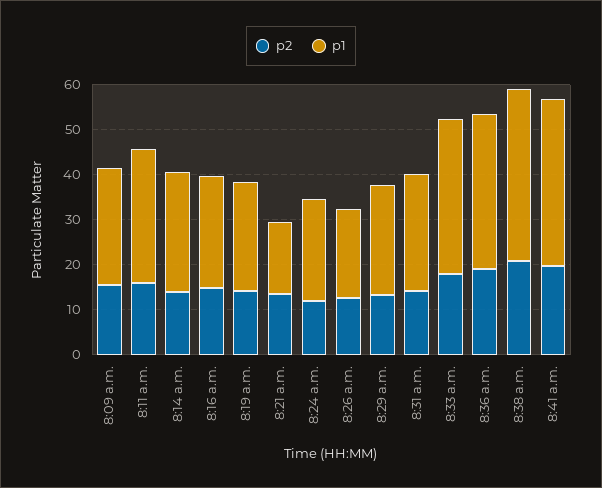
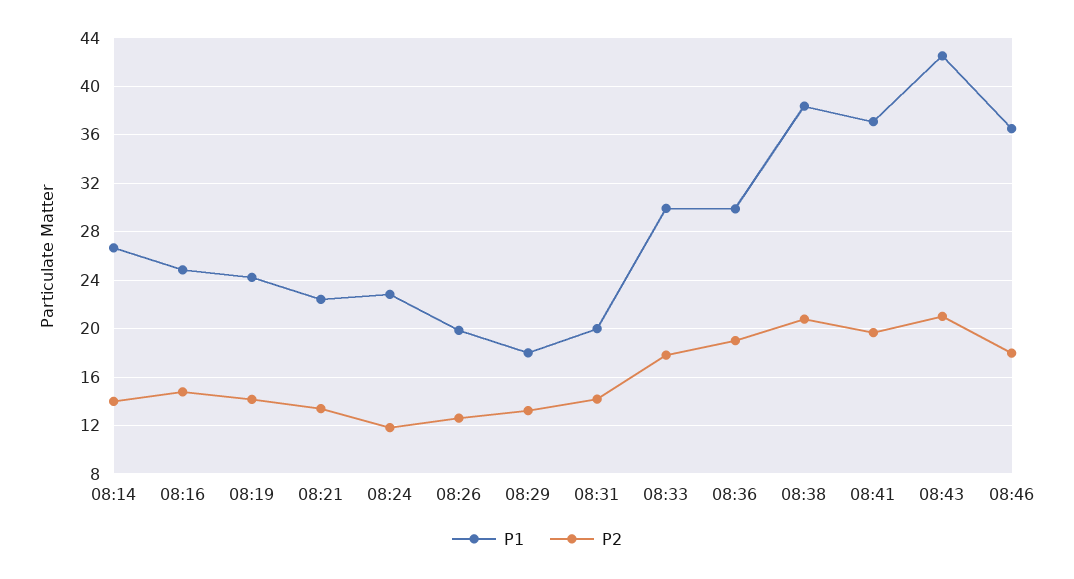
p2, 8:09 a.m.: 16 -> none
p1, 8:09 a.m.: 26 -> none
p2, 8:11 a.m.: 16 -> none
p1, 8:11 a.m.: 30 -> none
p1, 8:21 a.m.: 16 -> 22.5
p1, 8:29 a.m.: 24 -> 18
p1, 8:31 a.m.: 26 -> 20
p1, 8:33 a.m.: 34 -> 30
p1, 8:36 a.m.: 34 -> 30
p1, 08:43: none -> 42.5
p2, 08:43: none -> 21
p1, 08:46: none -> 36.5
p2, 08:46: none -> 18

